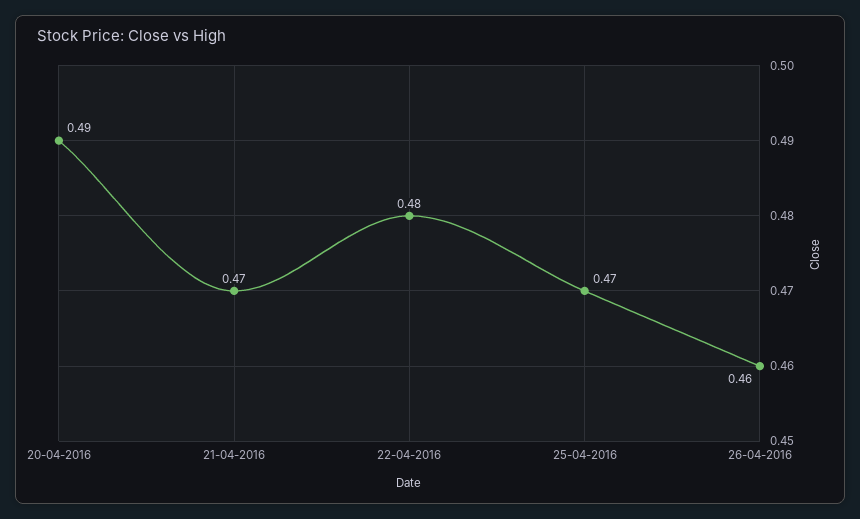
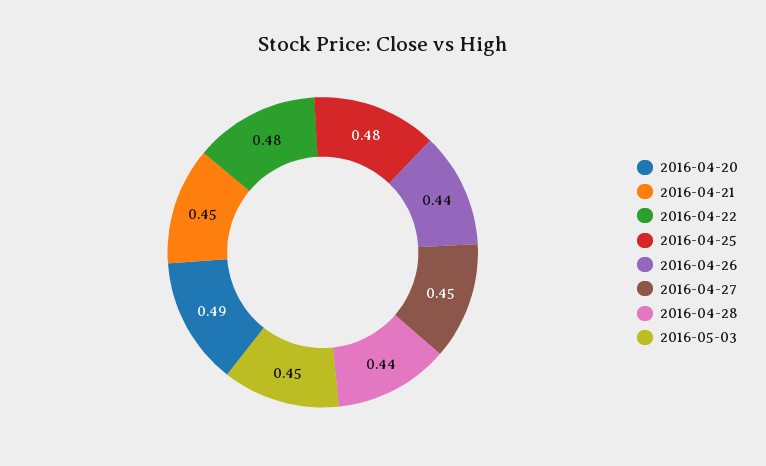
21-04-2016: 0.47 -> 0.45
25-04-2016: 0.47 -> 0.48
26-04-2016: 0.46 -> 0.44
2016-04-27: none -> 0.45
2016-04-28: none -> 0.44
2016-05-03: none -> 0.45

